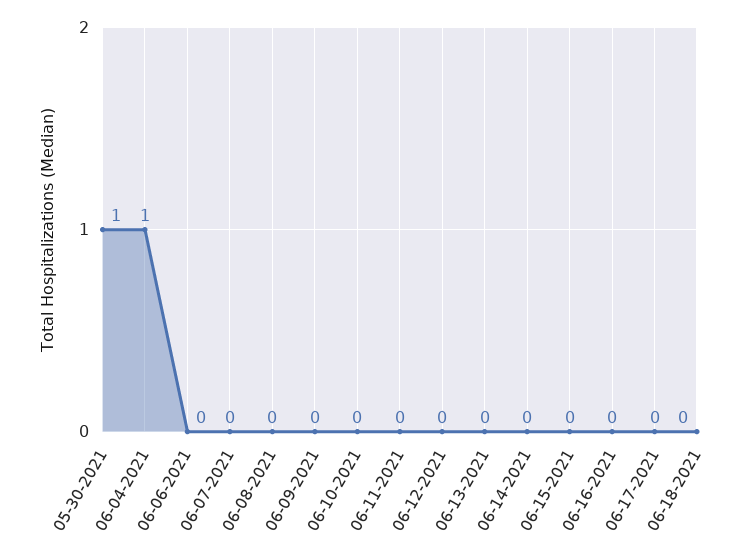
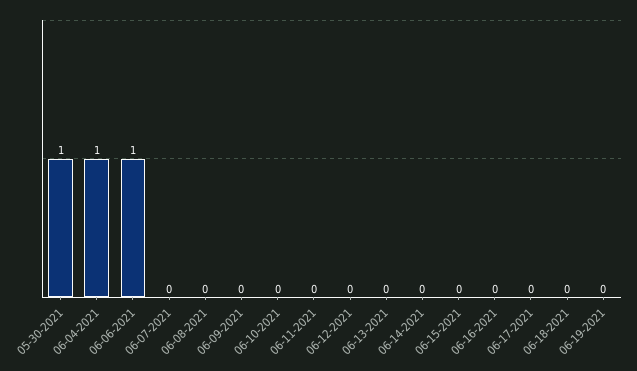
06-06-2021: 0 -> 1
06-19-2021: none -> 0

